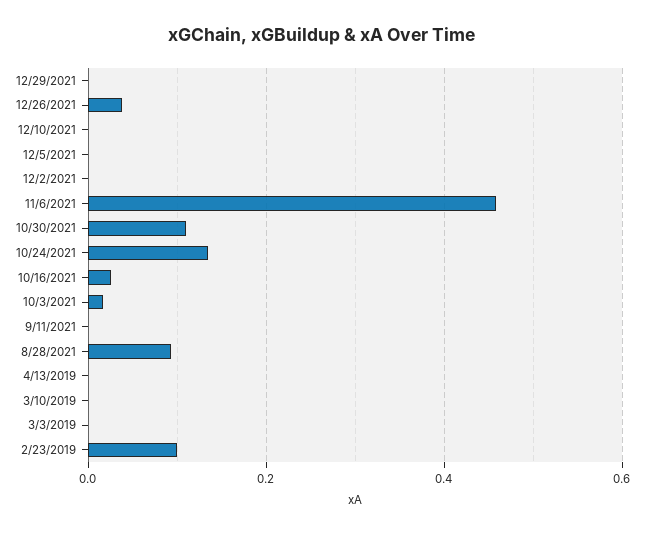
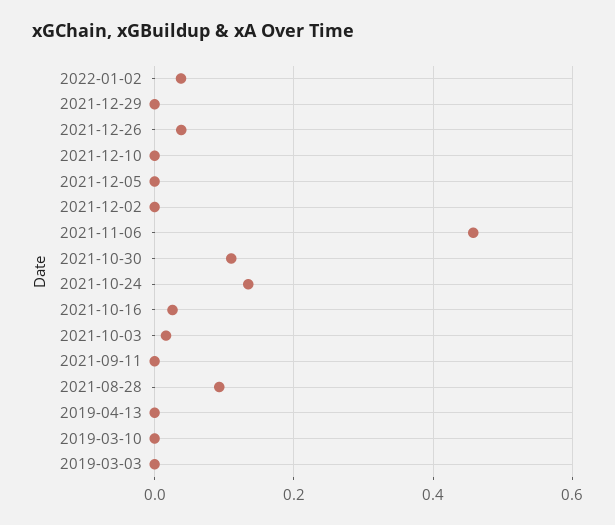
2/23/2019: 0.1 -> none
2022-01-02: none -> 0.04

